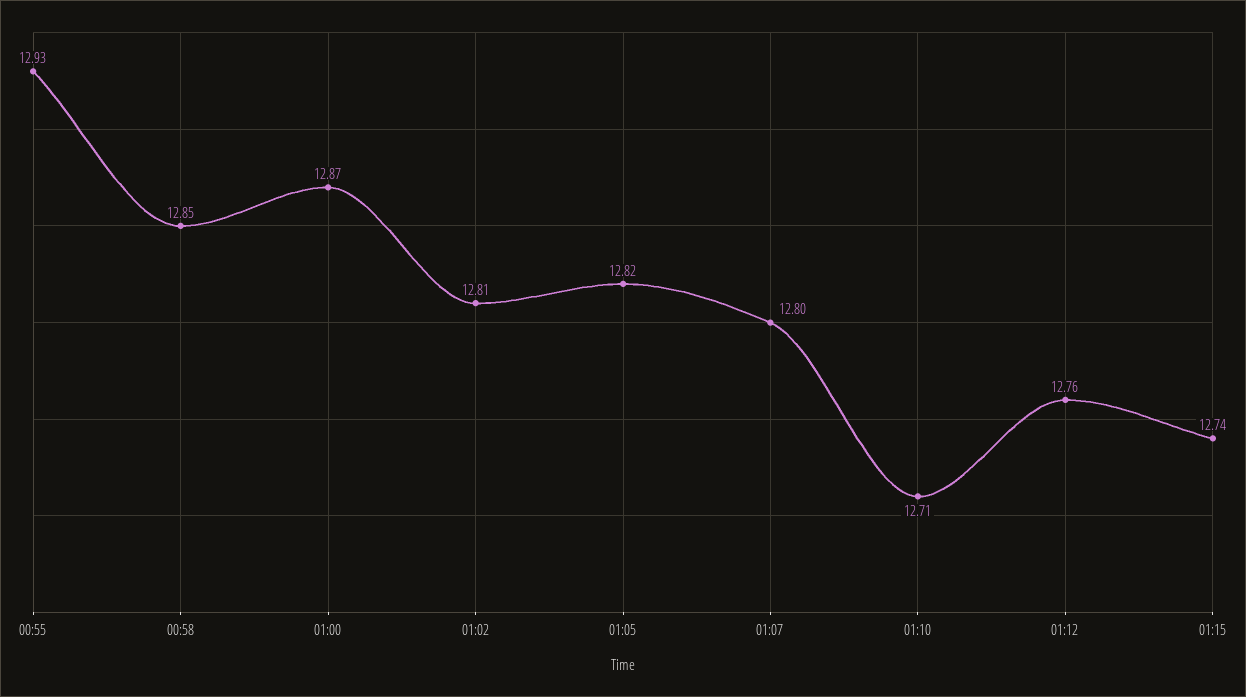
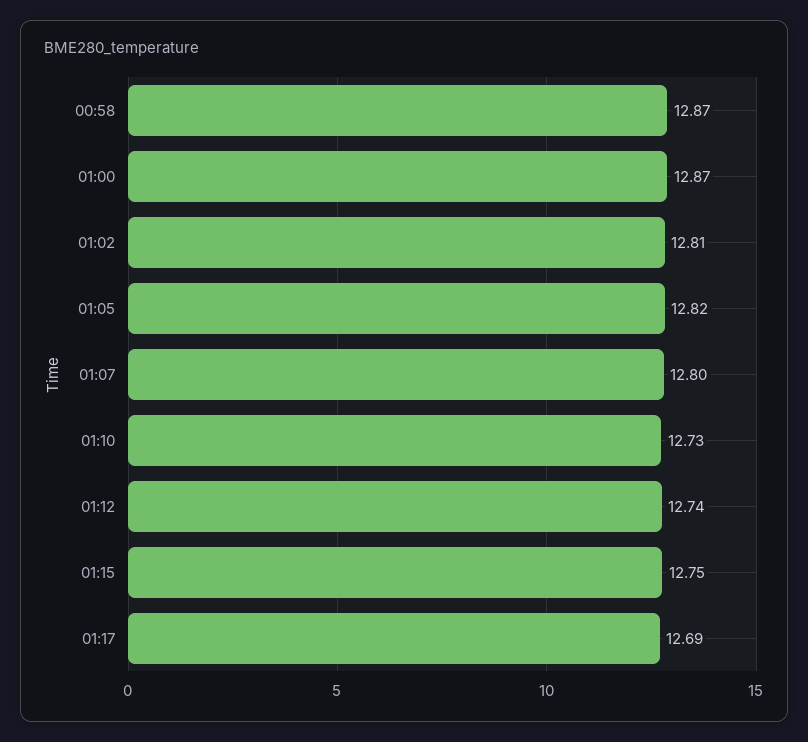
00:55: 12.93 -> none
00:58: 12.85 -> 12.87
01:10: 12.71 -> 12.73
01:12: 12.76 -> 12.74
01:15: 12.74 -> 12.75
01:17: none -> 12.69

